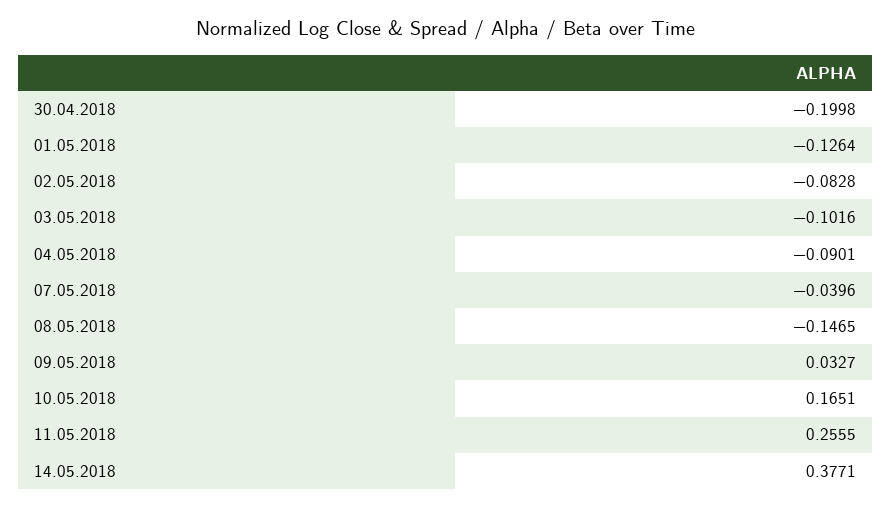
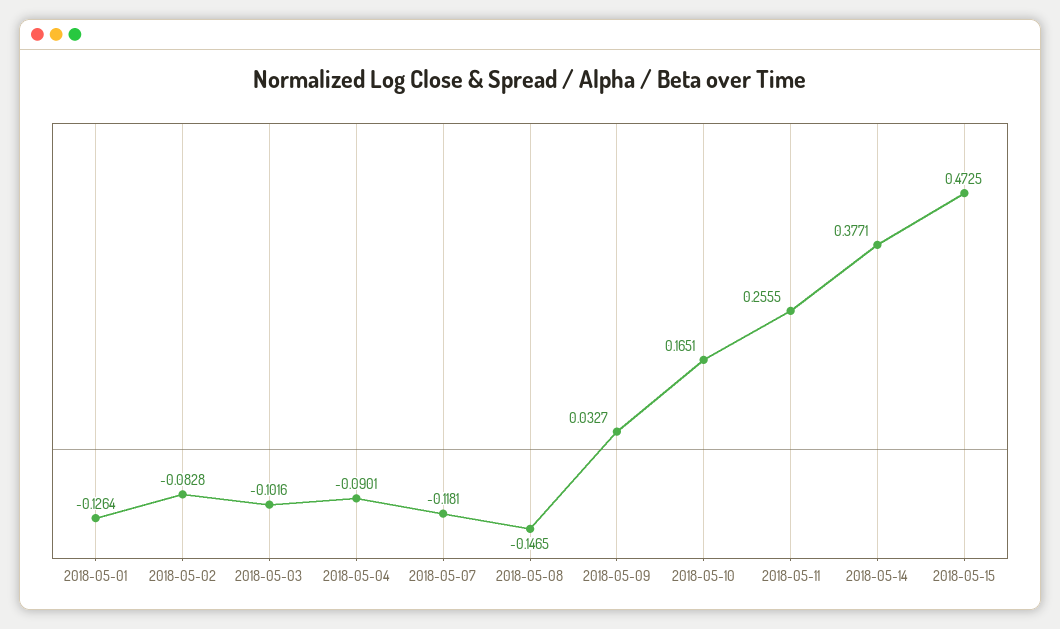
30.04.2018: -0.1998 -> none
07.05.2018: -0.0396 -> -0.1181
2018-05-15: none -> 0.4725

